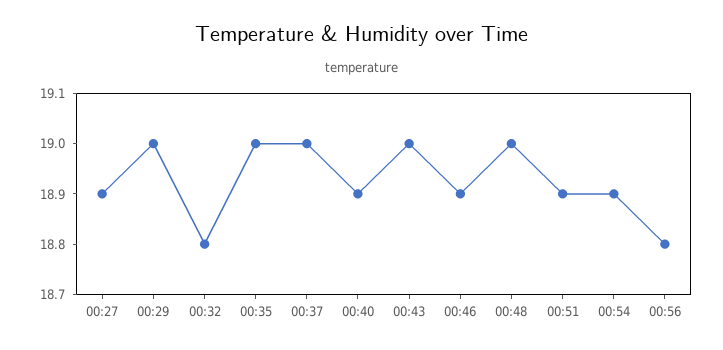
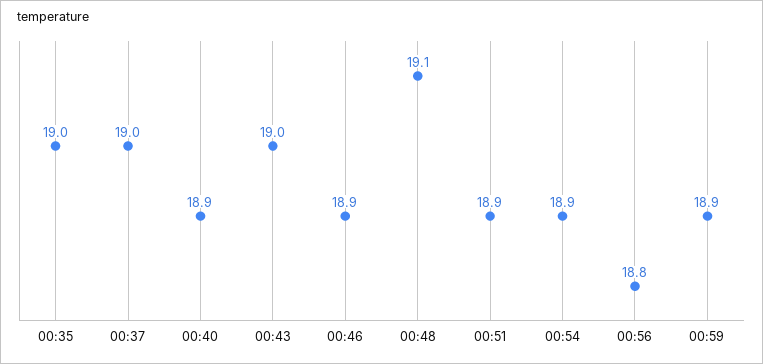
00:27: 18.9 -> none
00:29: 19 -> none
00:32: 18.8 -> none
00:48: 19 -> 19.1
00:59: none -> 18.9

